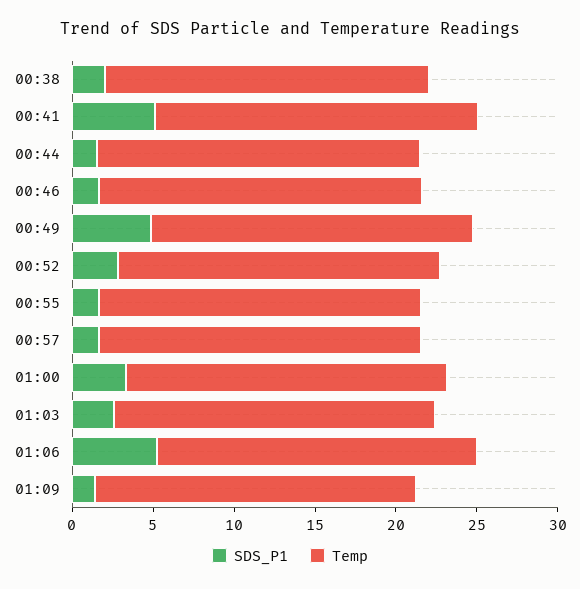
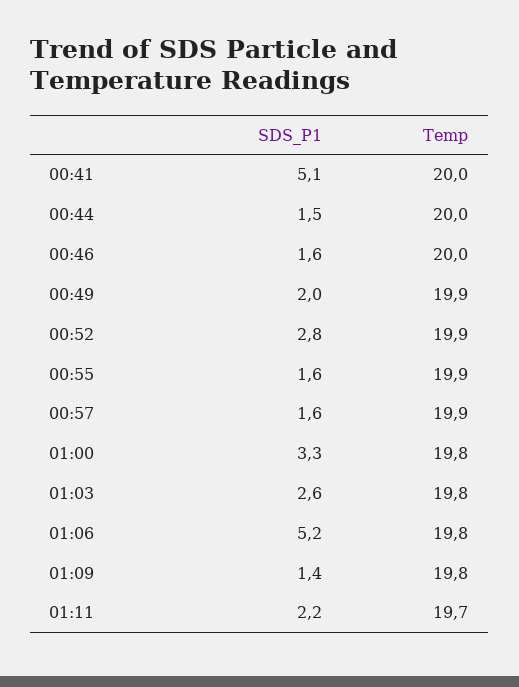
SDS_P1, 00:38: 2 -> none
Temp, 00:38: 20 -> none
SDS_P1, 00:49: 5 -> 2
SDS_P1, 01:11: none -> 2.2
Temp, 01:11: none -> 19.7

